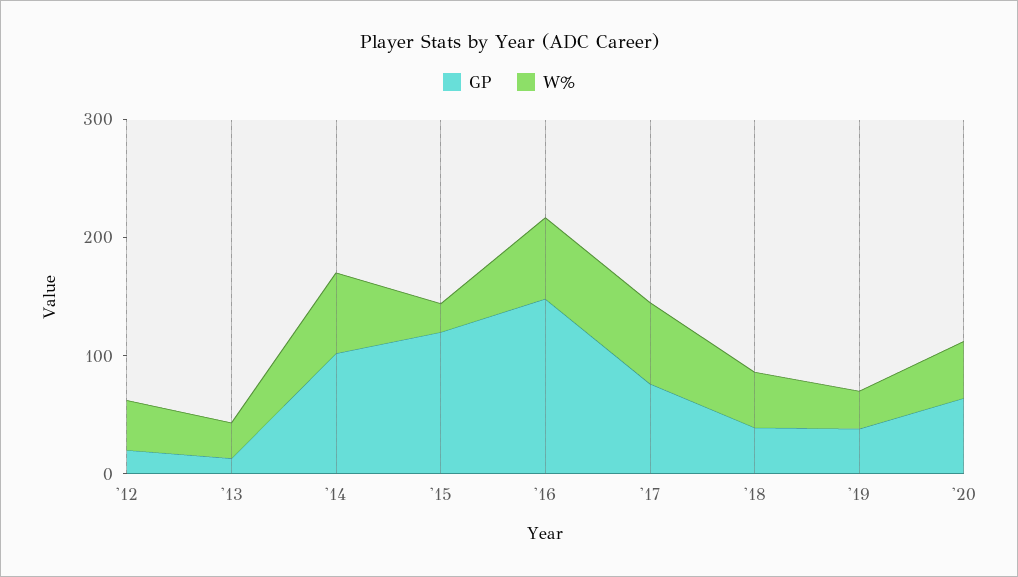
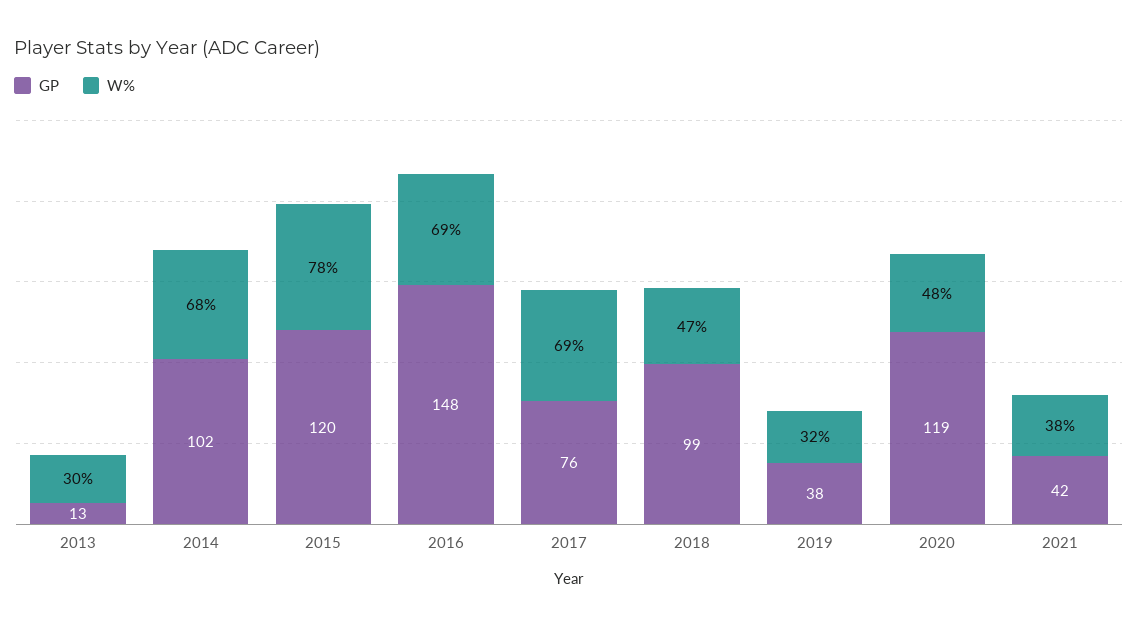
GP, '12: 20 -> none
W%, '12: 40 -> none
W%, '15: 20 -> 78
GP, '18: 40 -> 99
GP, '20: 60 -> 119
GP, 2021: none -> 42
W%, 2021: none -> 38

